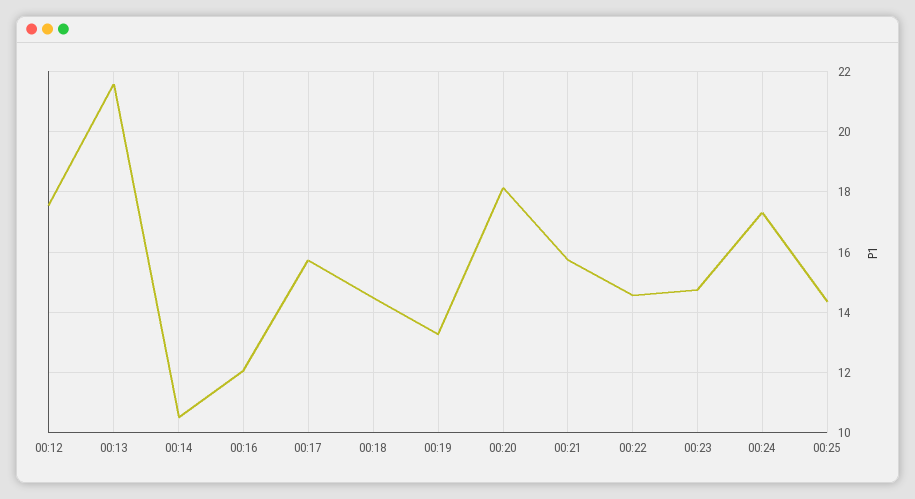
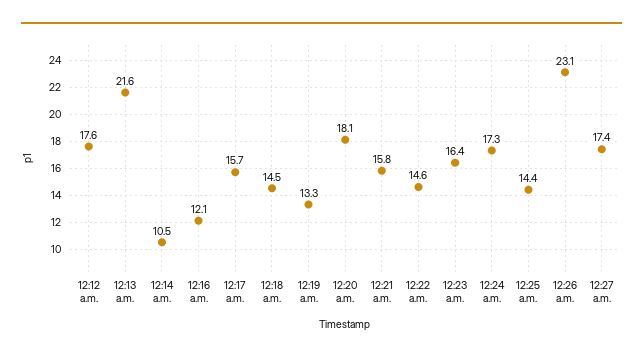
00:23: 14.8 -> 16.4
12:26 a.m.: none -> 23.1
12:27 a.m.: none -> 17.4

